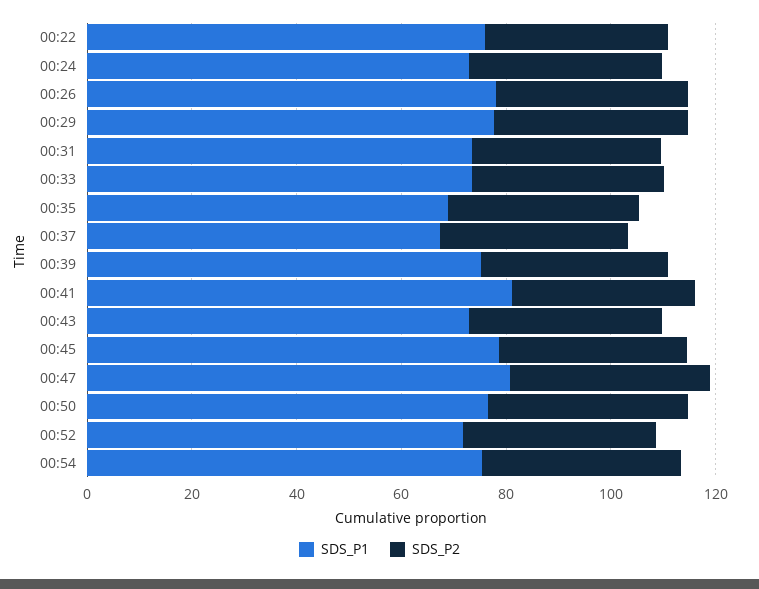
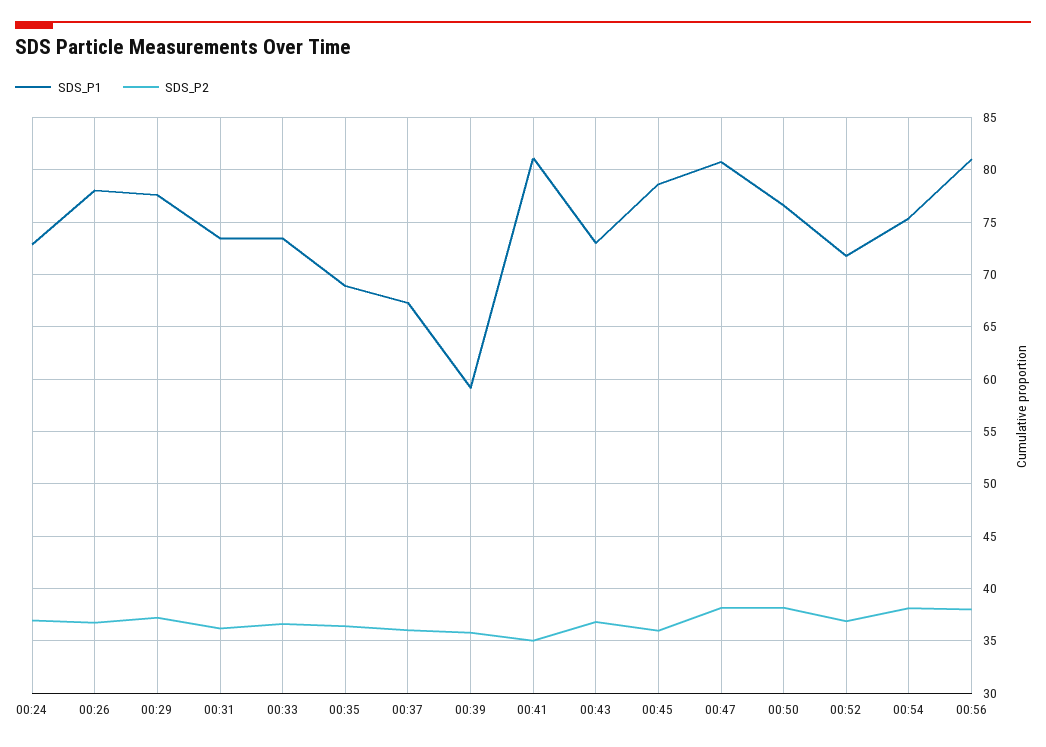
SDS_P1, 00:22: 75 -> none
SDS_P2, 00:22: 35 -> none
SDS_P1, 00:39: 75 -> 59
SDS_P1, 00:56: none -> 81
SDS_P2, 00:56: none -> 38

